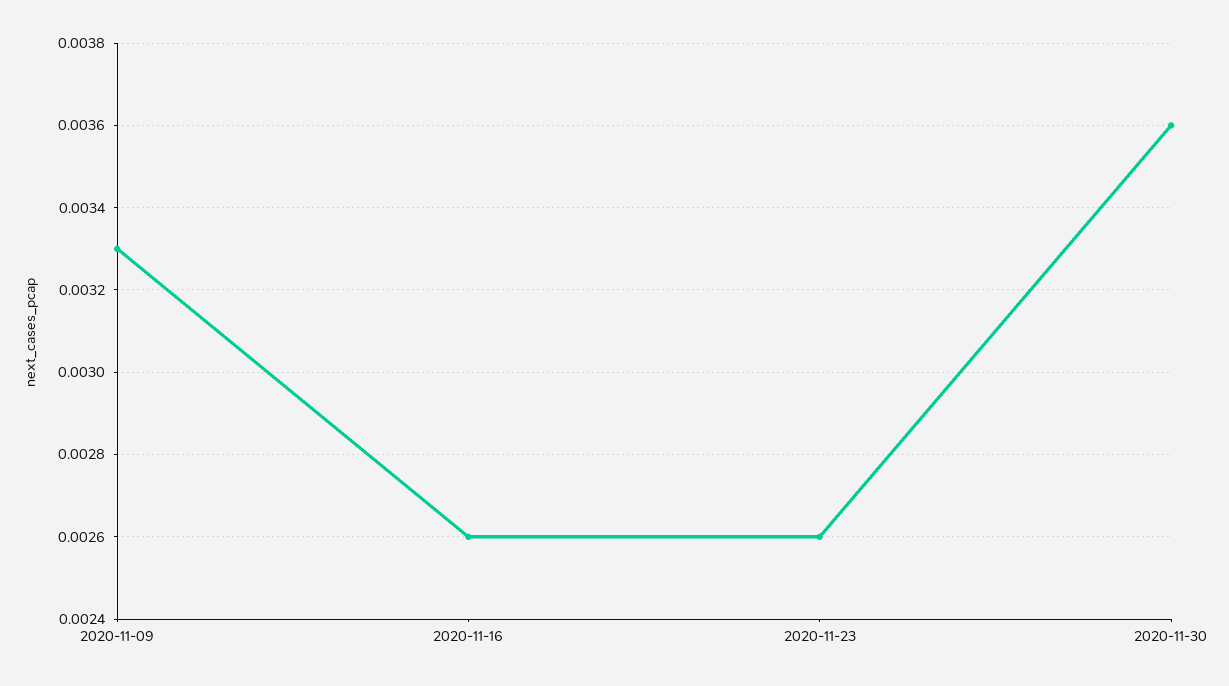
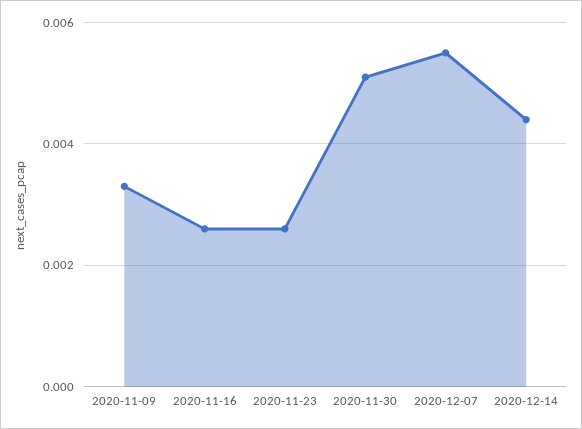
2020-11-30: 0.0036 -> 0.005
2020-12-07: none -> 0.0055
2020-12-14: none -> 0.0045

